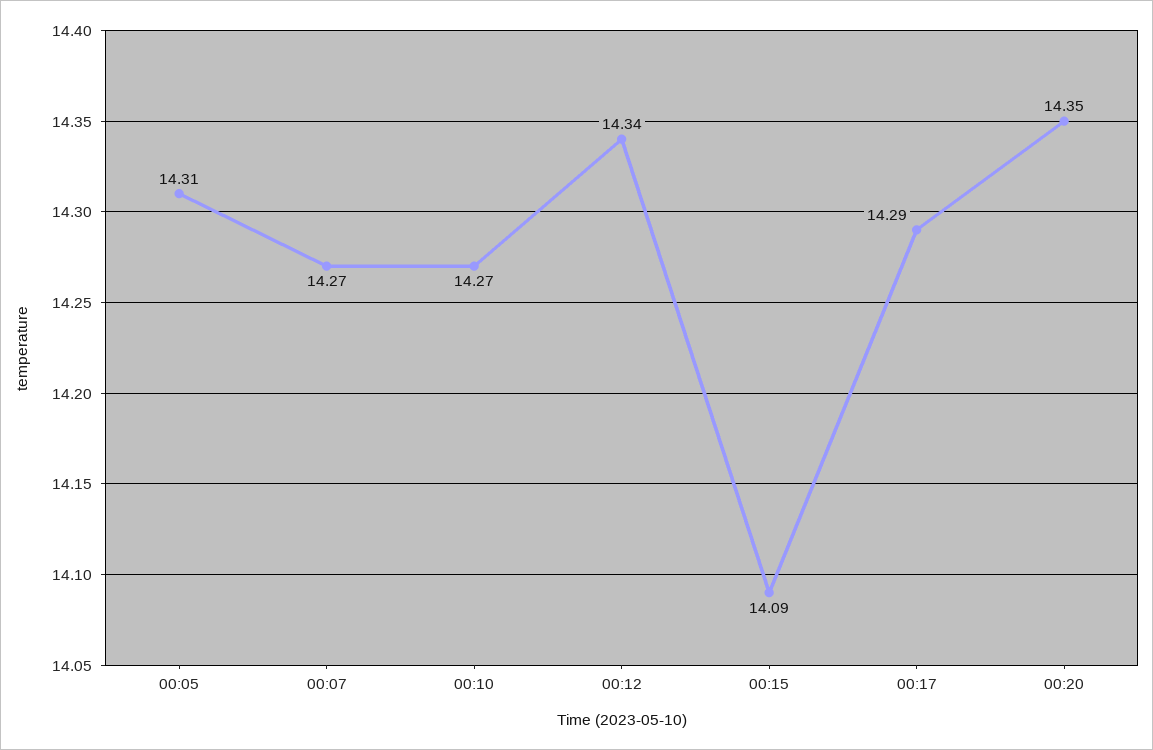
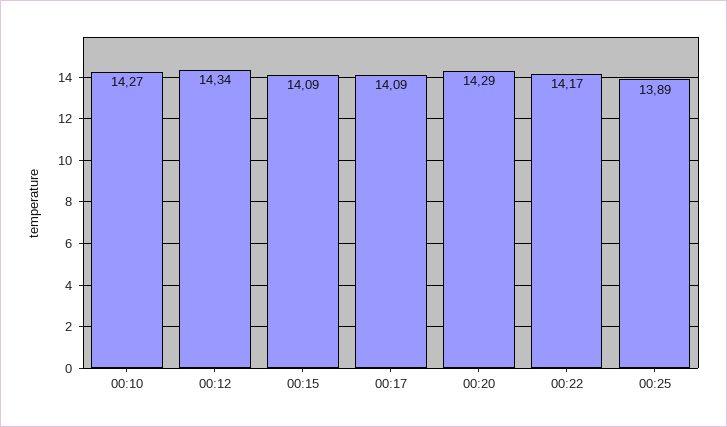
00:05: 14.31 -> none
00:07: 14.27 -> none
00:17: 14.29 -> 14.09
00:20: 14.35 -> 14.29
00:22: none -> 14.17
00:25: none -> 13.89

